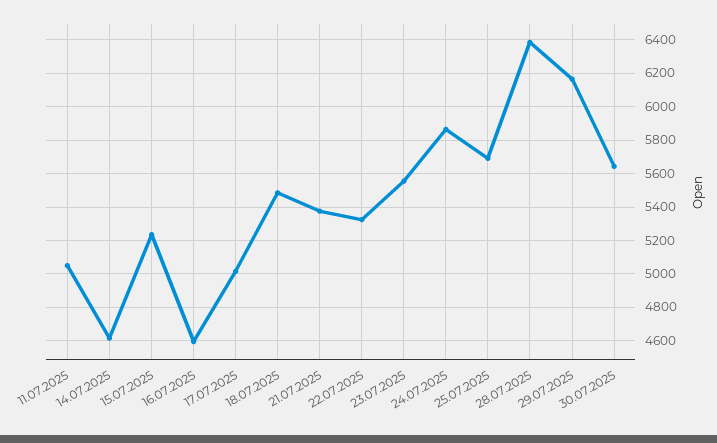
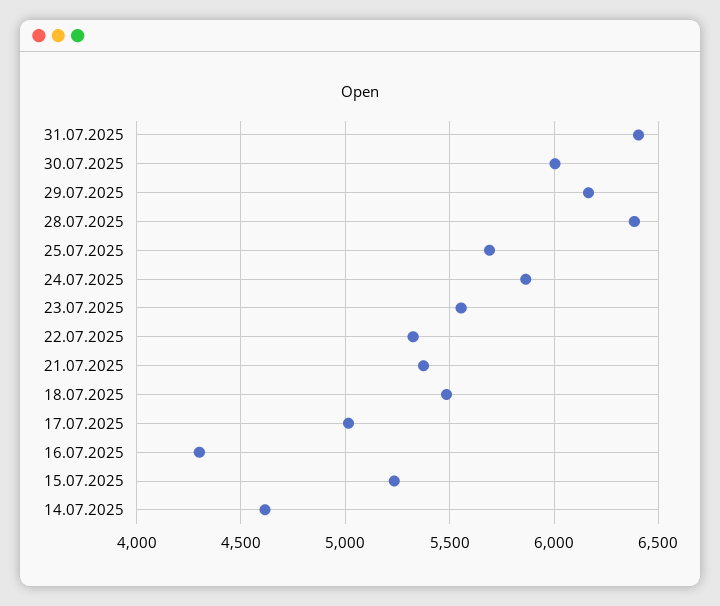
11.07.2025: 5050 -> none
16.07.2025: 4600 -> 4300
30.07.2025: 5650 -> 6000
31.07.2025: none -> 6400

